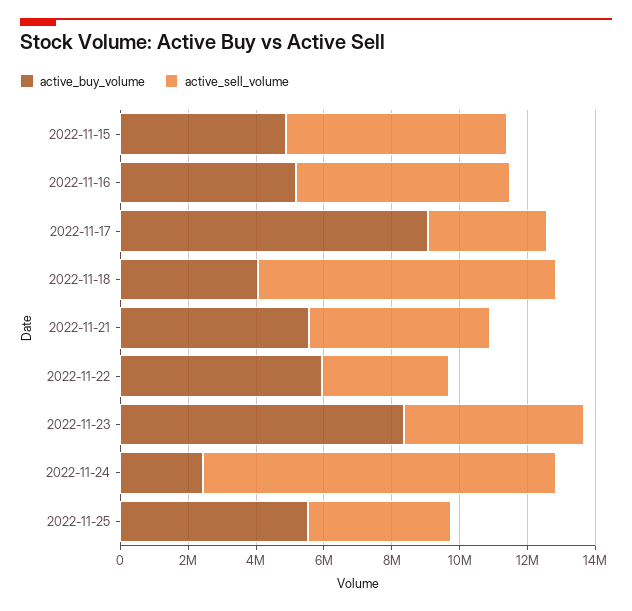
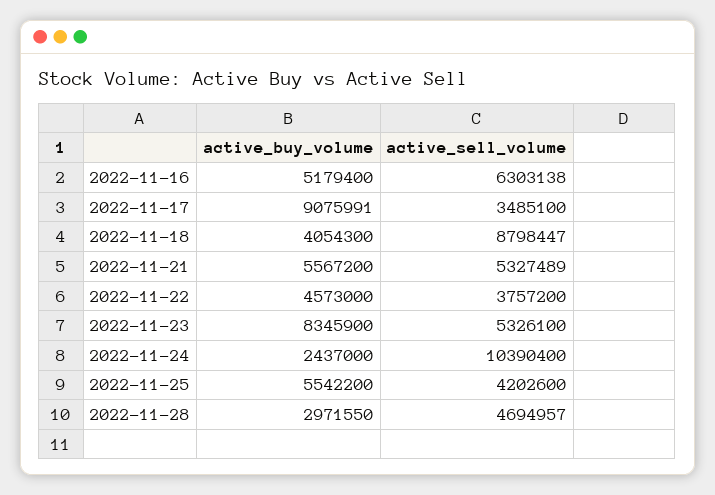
active_buy_volume, 2022-11-15: 5000000 -> none
active_sell_volume, 2022-11-15: 6500000 -> none
active_buy_volume, 2022-11-22: 6000000 -> 4573000
active_buy_volume, 2022-11-28: none -> 2971550
active_sell_volume, 2022-11-28: none -> 4694957

